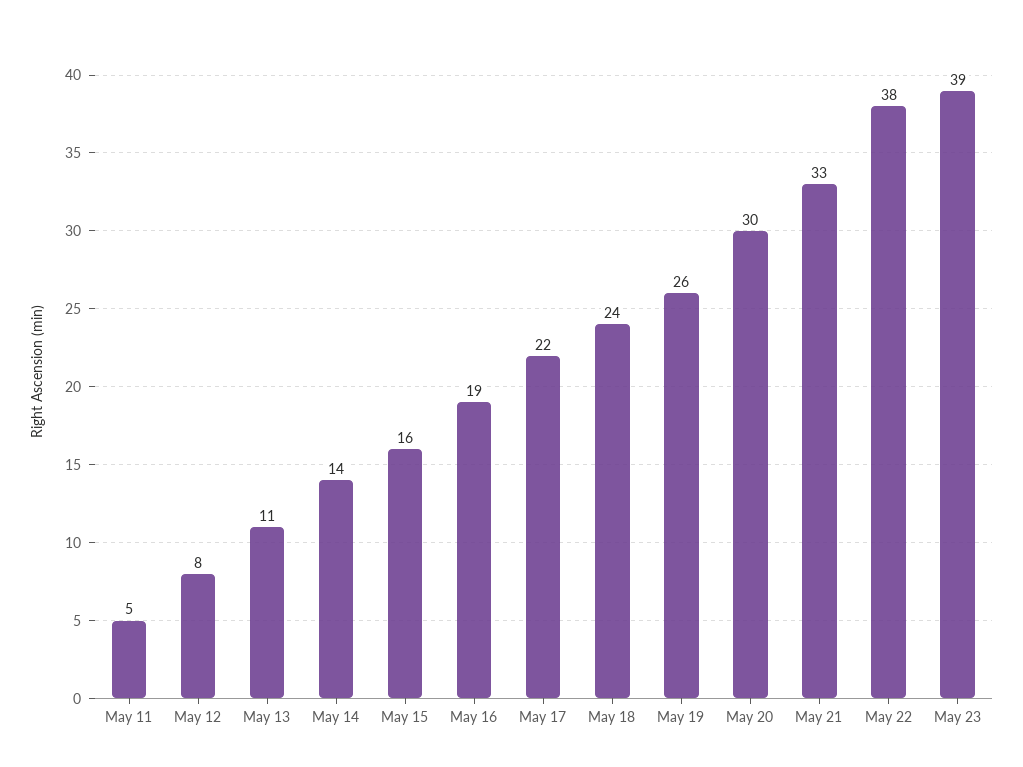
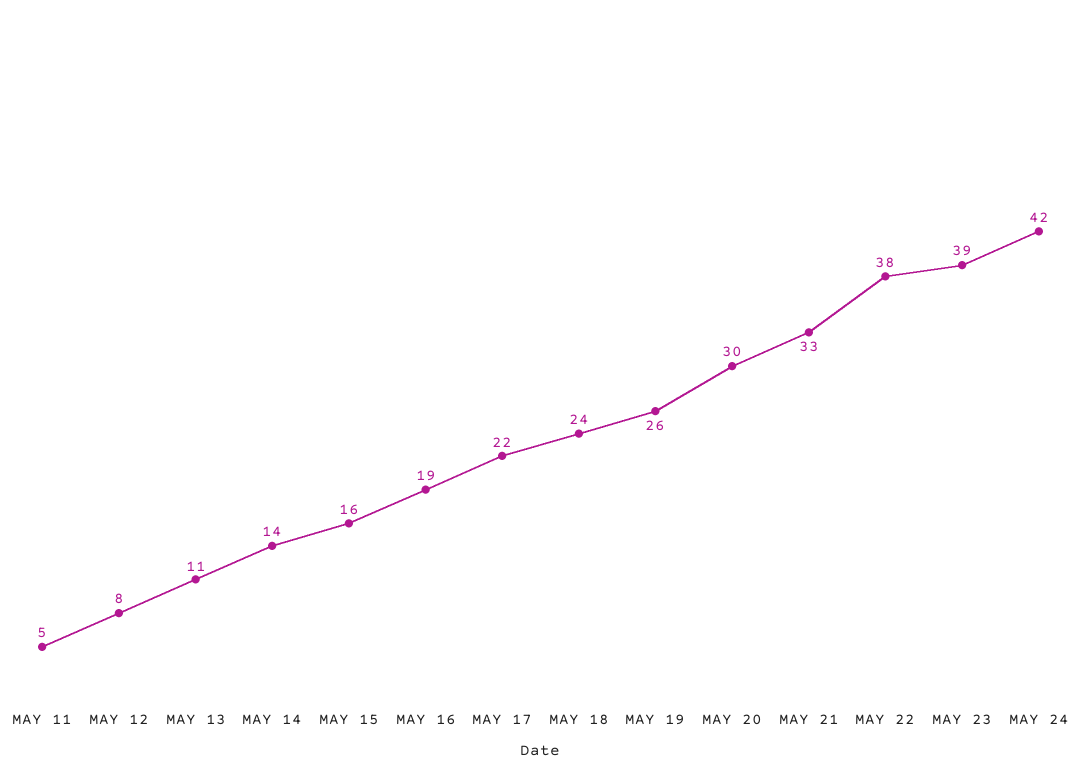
MAY 24: none -> 42

